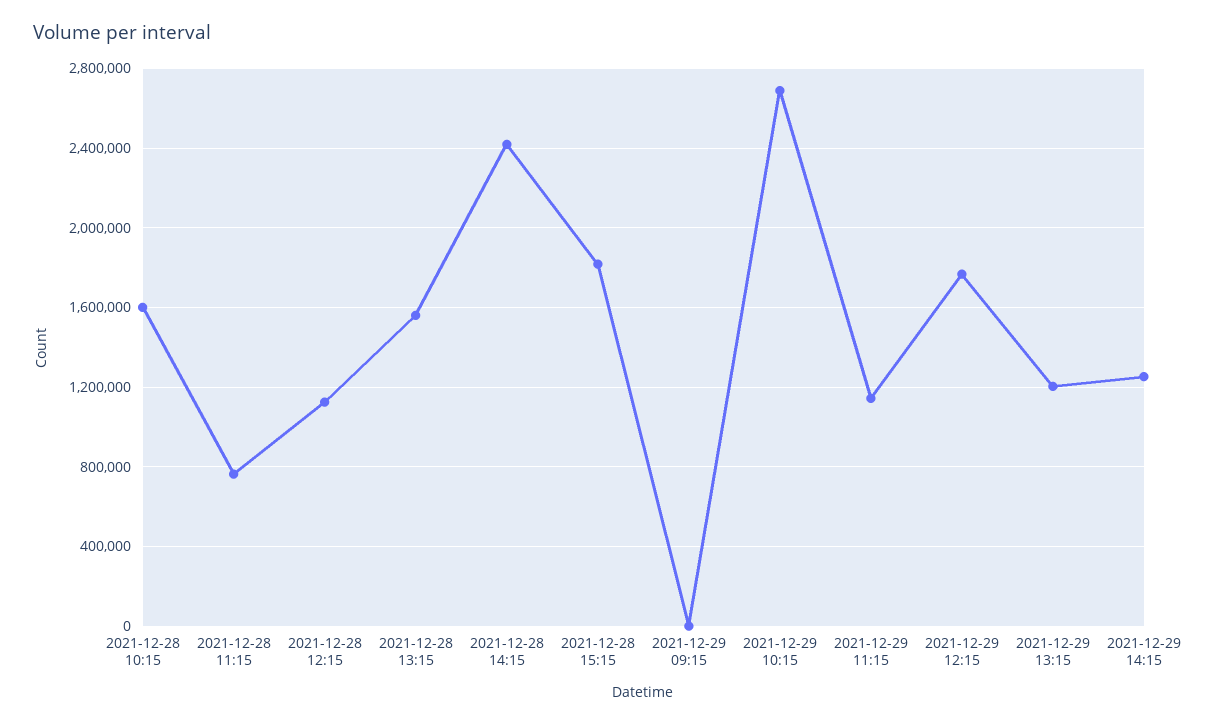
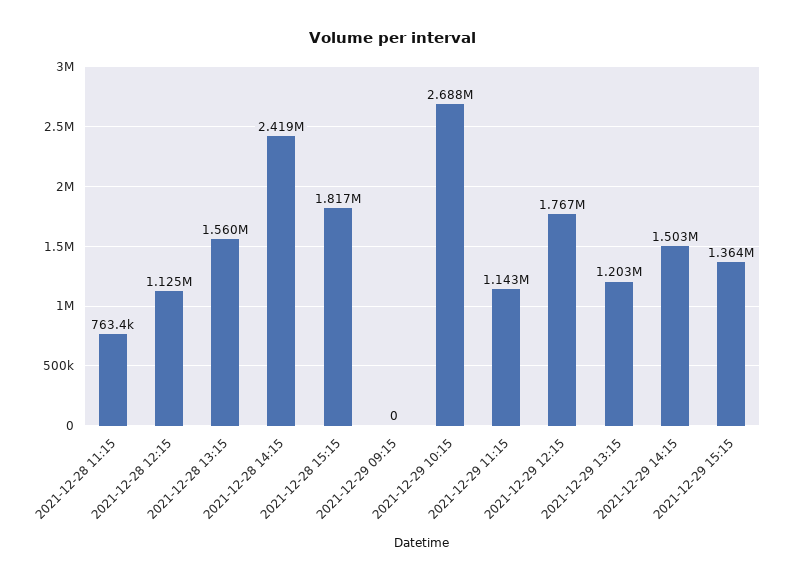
2021-12-28 10:15: 1600000 -> none
2021-12-29 14:15: 1250000 -> 1503000
2021-12-29 15:15: none -> 1364000

